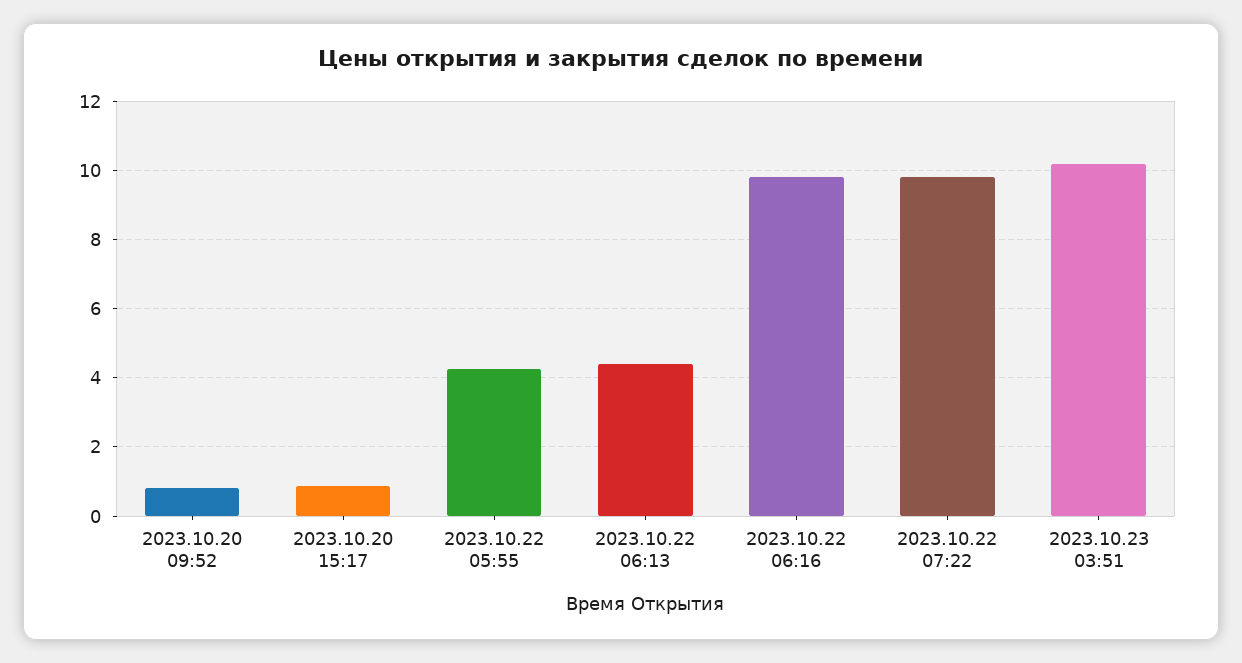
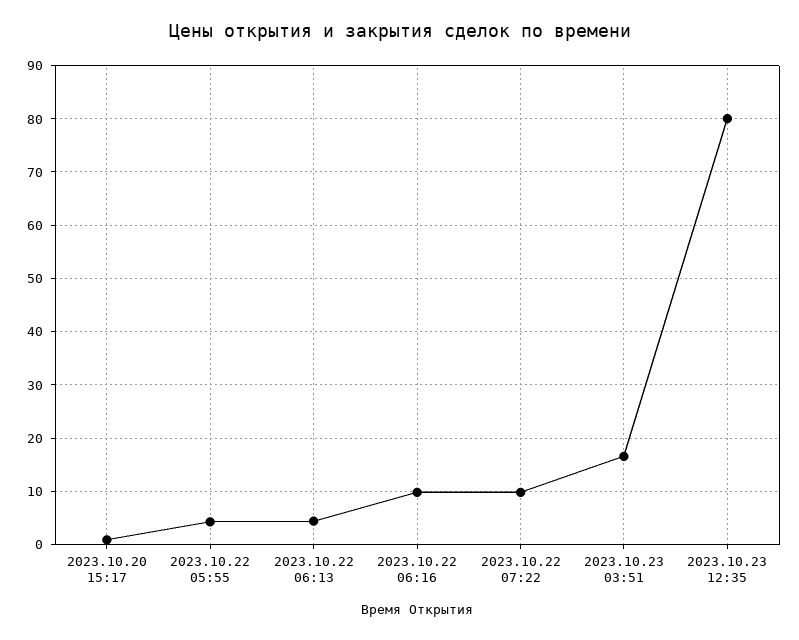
2023.10.20 09:52: 0.8 -> none
2023.10.23 03:51: 10.2 -> 16
2023.10.23 12:35: none -> 80

